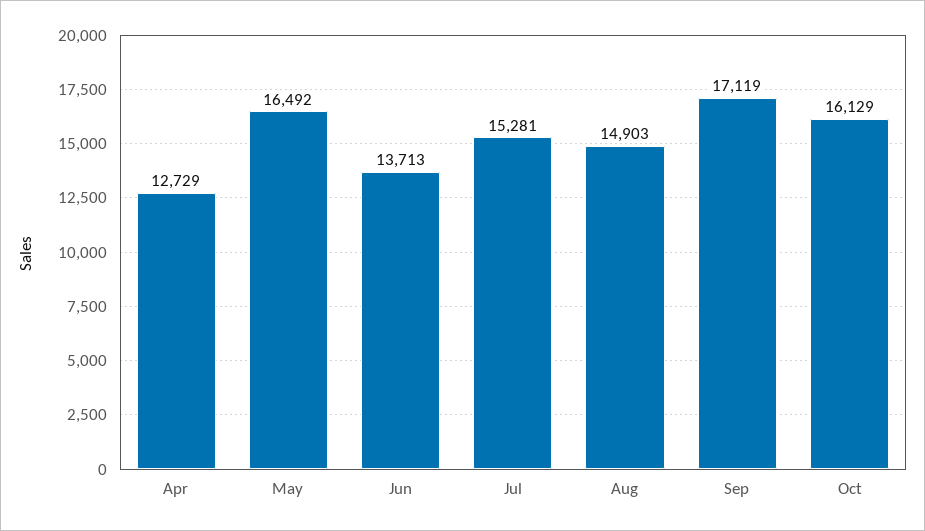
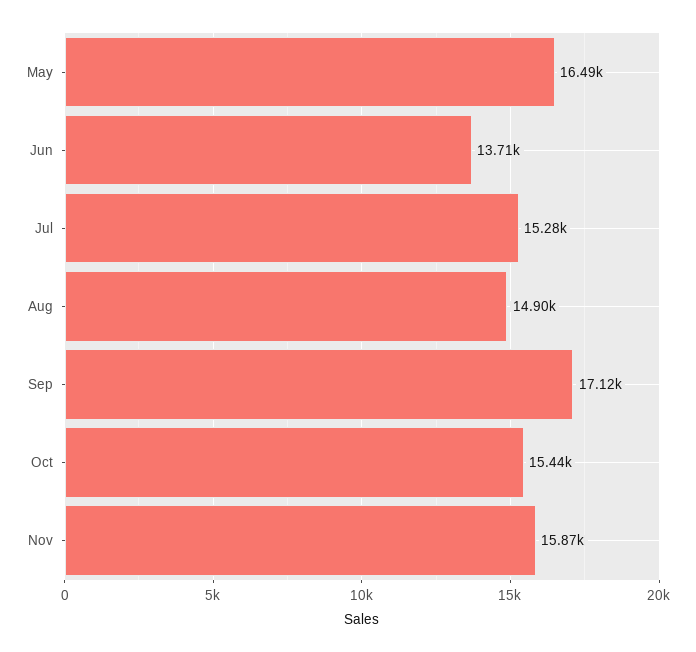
Apr: 12729 -> none
Oct: 16129 -> 15440
Nov: none -> 15870

